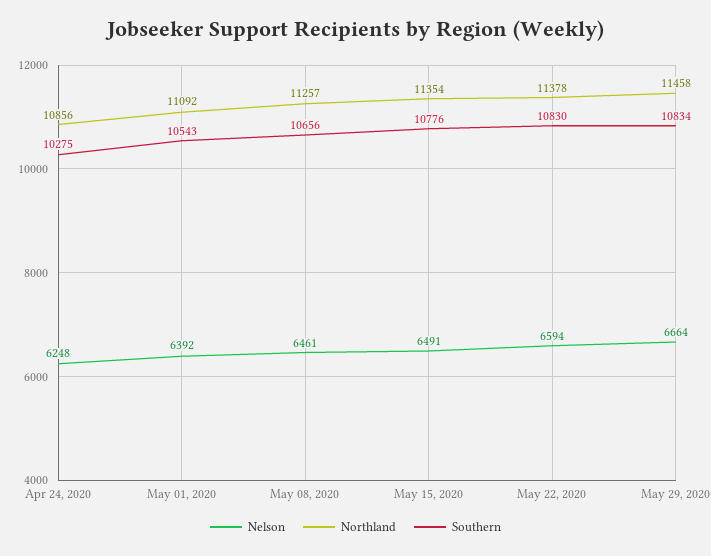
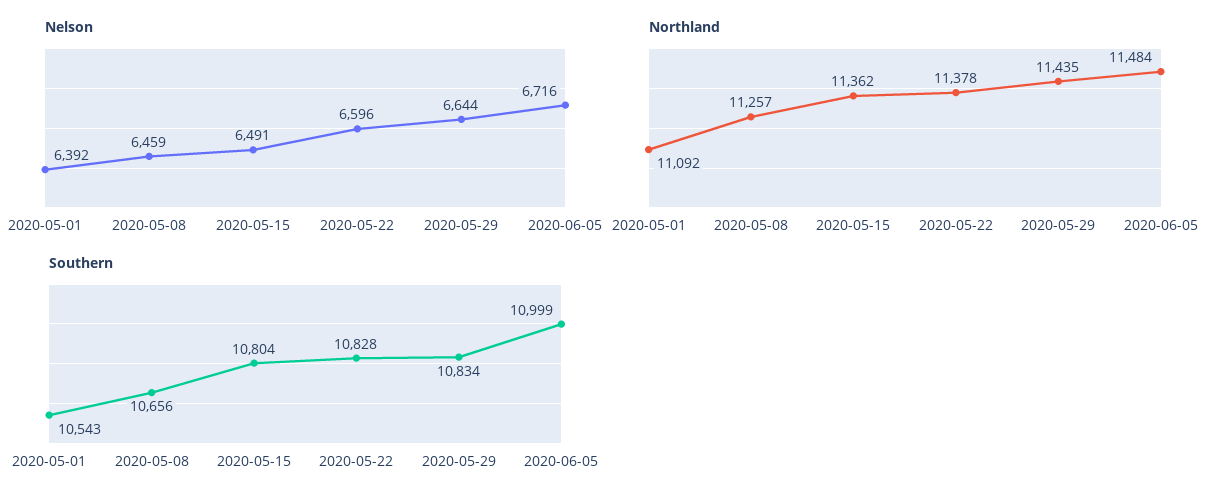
Nelson, Apr 24, 2020: 6248 -> none
Northland, Apr 24, 2020: 10856 -> none
Southern, Apr 24, 2020: 10275 -> none
Nelson, May 08, 2020: 6461 -> 6459
Northland, May 15, 2020: 11354 -> 11362
Southern, May 15, 2020: 10776 -> 10804
Nelson, May 22, 2020: 6594 -> 6596
Southern, May 22, 2020: 10830 -> 10828
Nelson, May 29, 2020: 6664 -> 6644
Northland, May 29, 2020: 11458 -> 11435
Nelson, 2020-06-05: none -> 6716
Northland, 2020-06-05: none -> 11484
Southern, 2020-06-05: none -> 10999

